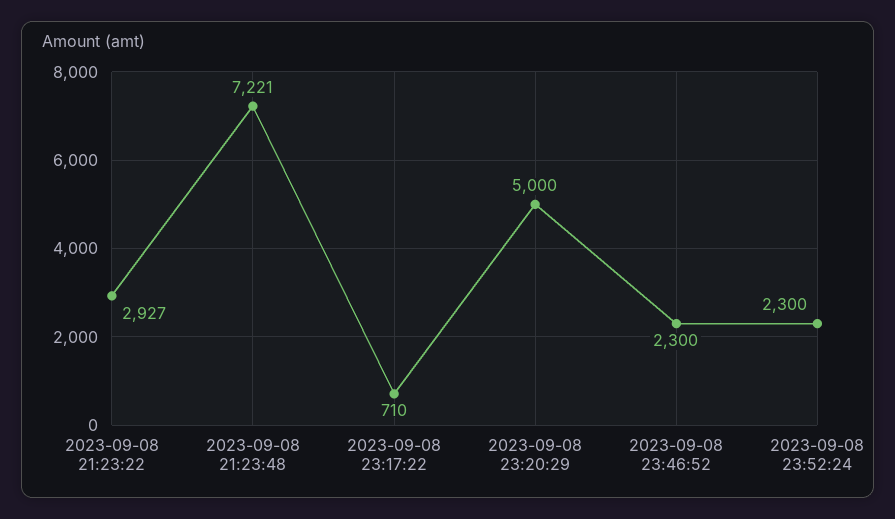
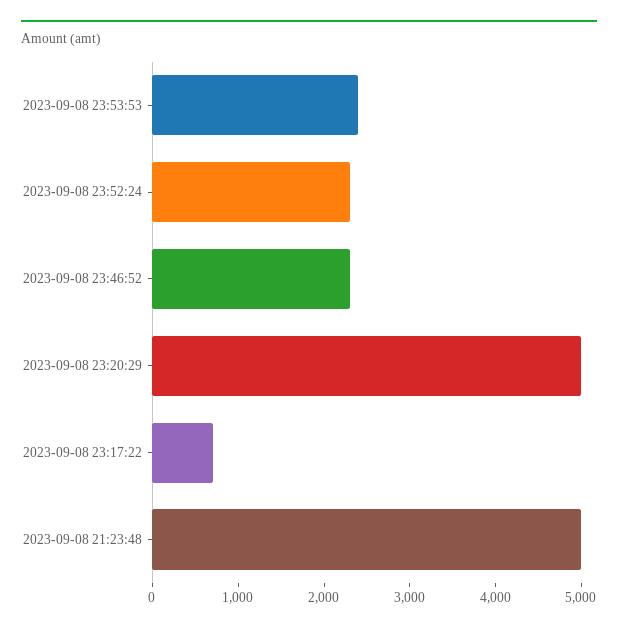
2023-09-08 21:23:22: 2927 -> none
2023-09-08 21:23:48: 7221 -> 5000
2023-09-08 23:53:53: none -> 2400

